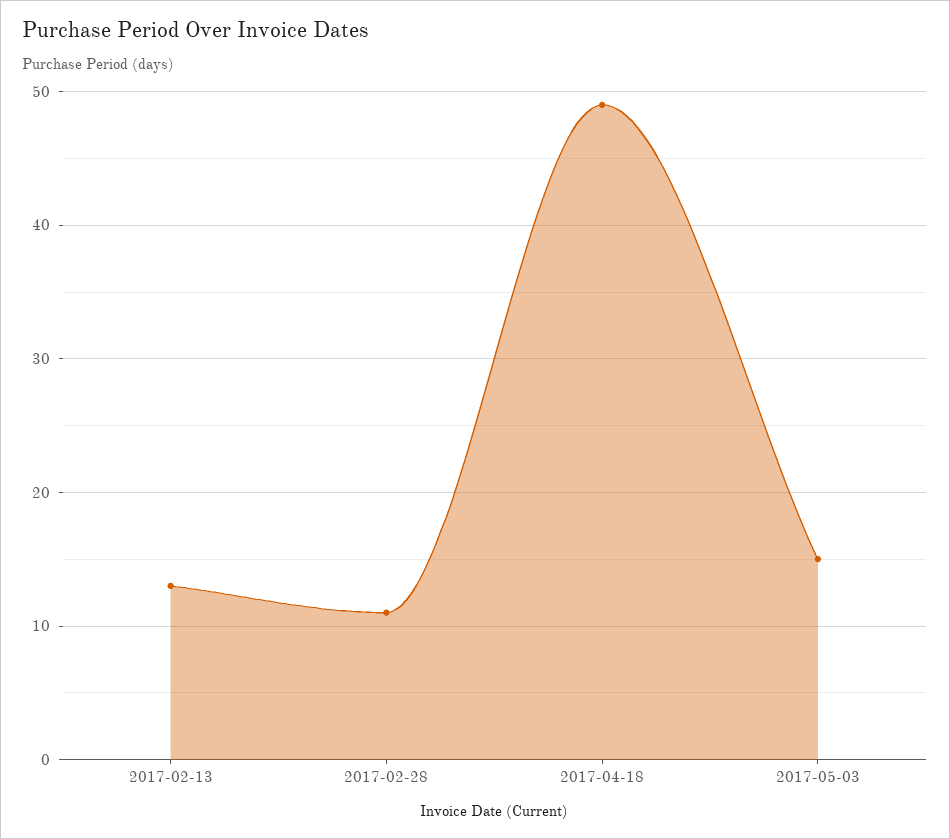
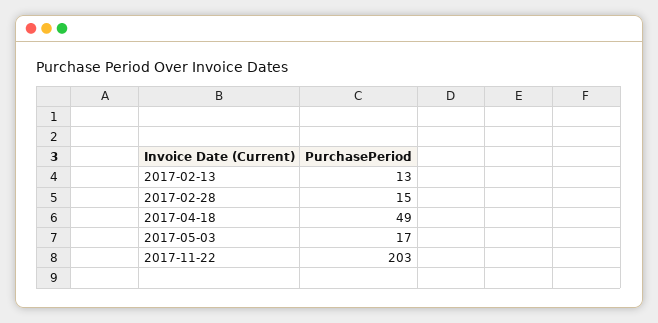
2017-02-28: 11 -> 15
2017-05-03: 15 -> 17
2017-11-22: none -> 203

